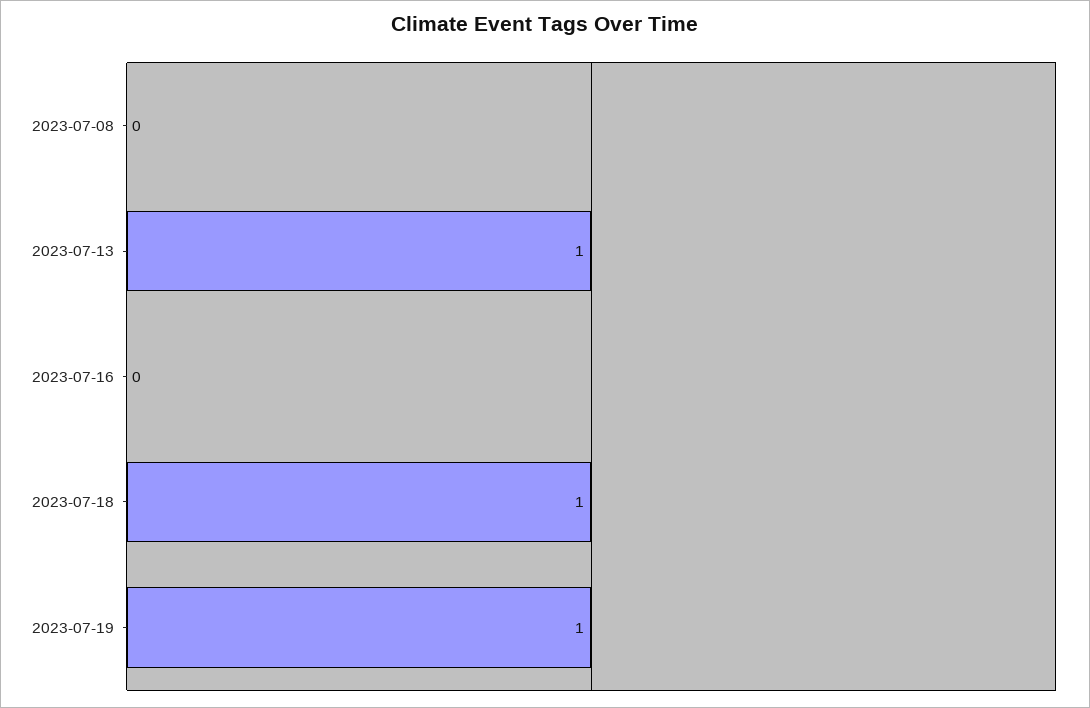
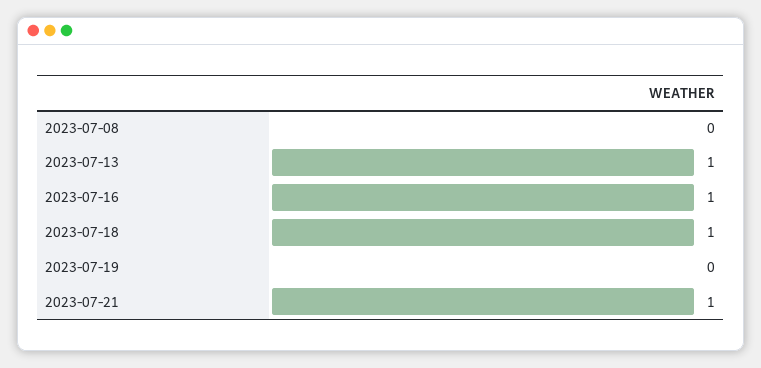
2023-07-16: 0 -> 1
2023-07-19: 1 -> 0
2023-07-21: none -> 1

